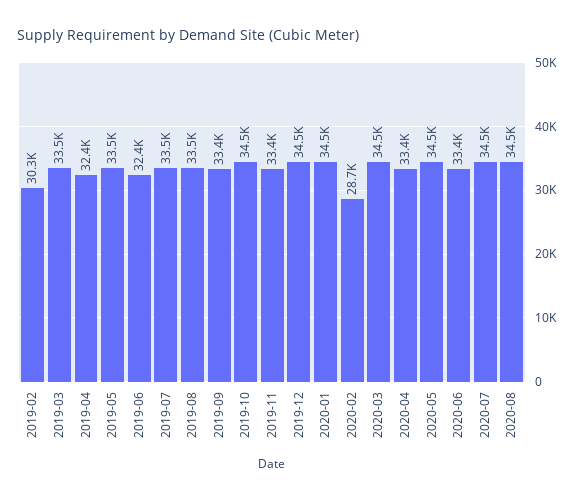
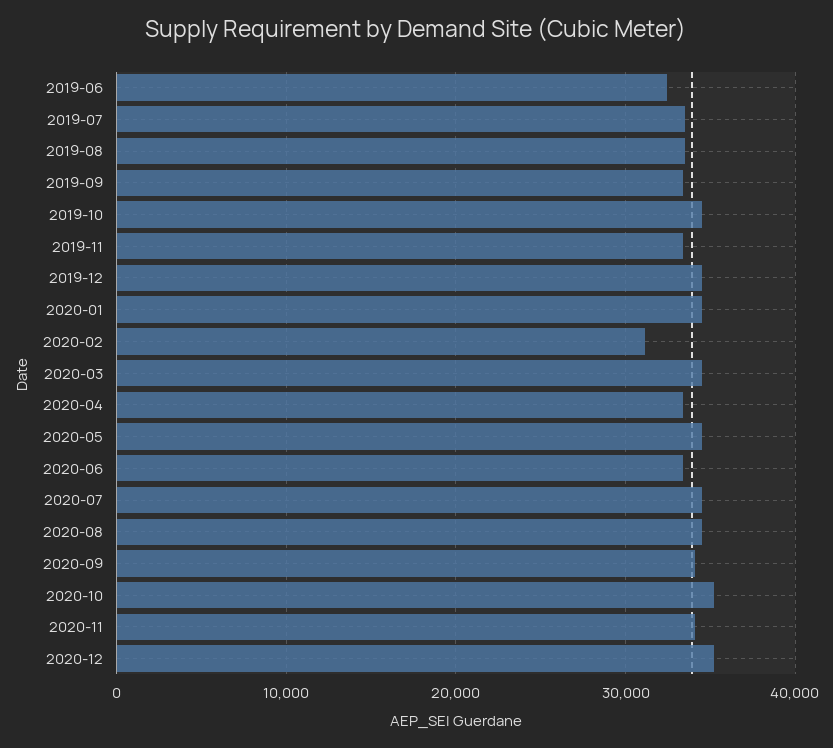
2019-02: 30300 -> none
2019-03: 33500 -> none
2019-04: 32400 -> none
2019-05: 33500 -> none
2020-02: 28700 -> 31000
2020-09: none -> 34000
2020-10: none -> 35000
2020-11: none -> 34000
2020-12: none -> 35000

